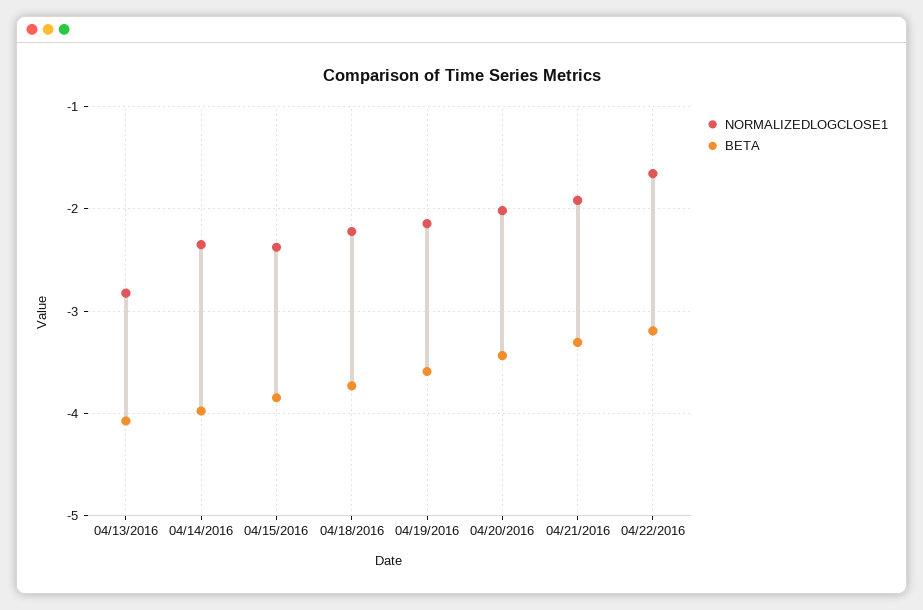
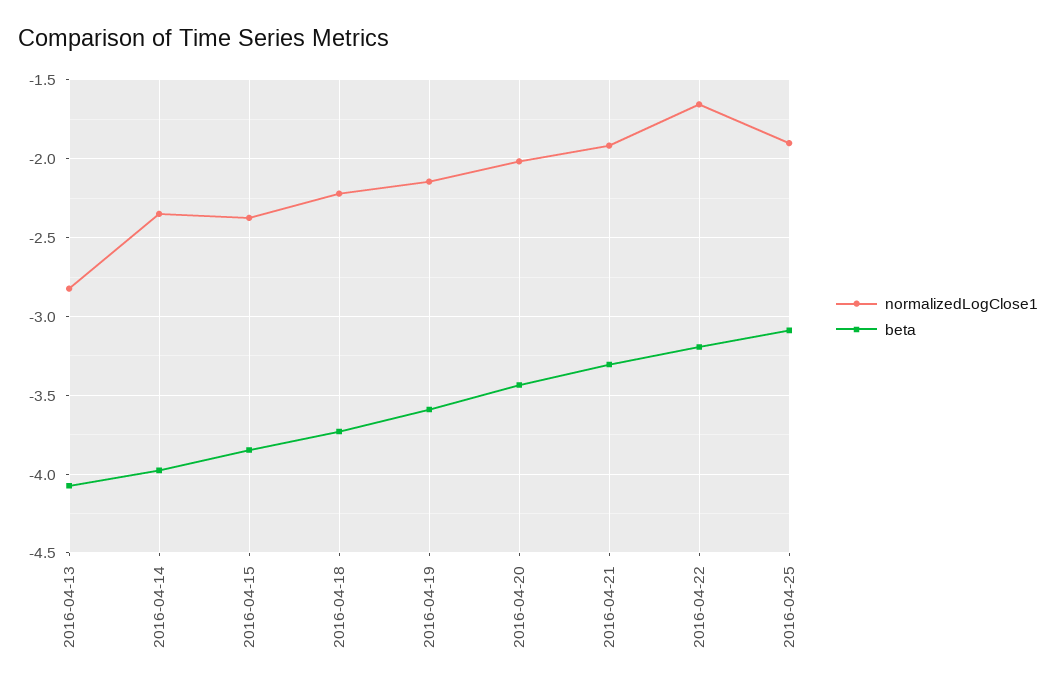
NORMALIZEDLOGCLOSE1, 2016-04-25: none -> -1.9
BETA, 2016-04-25: none -> -3.1

